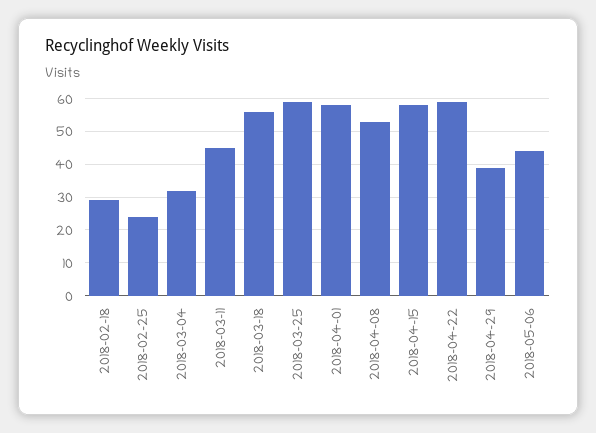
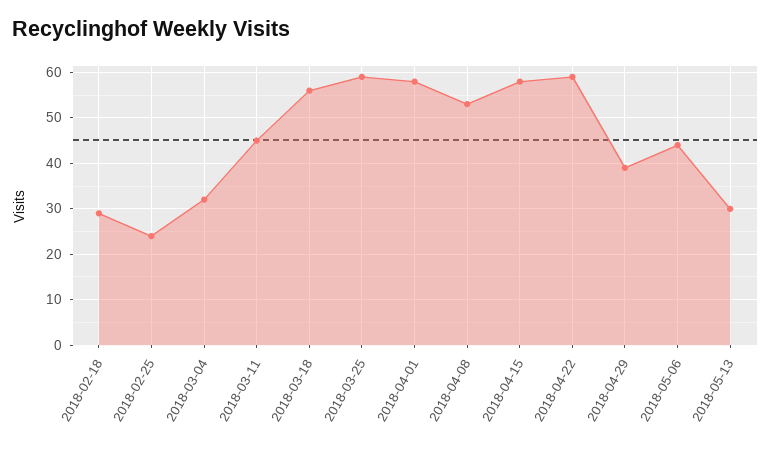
2018-05-13: none -> 30

